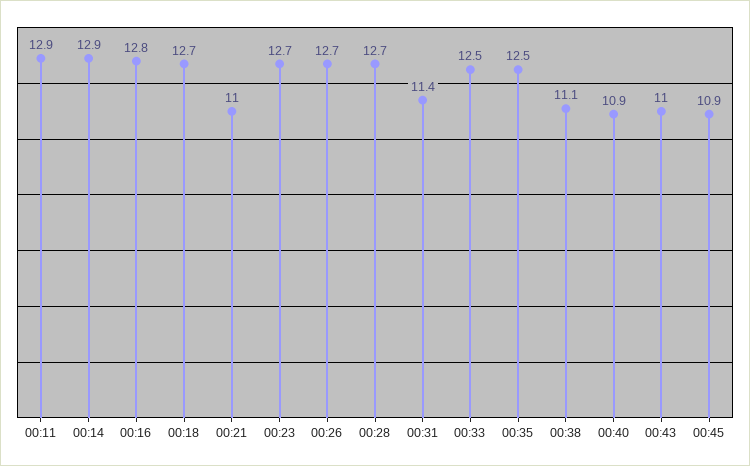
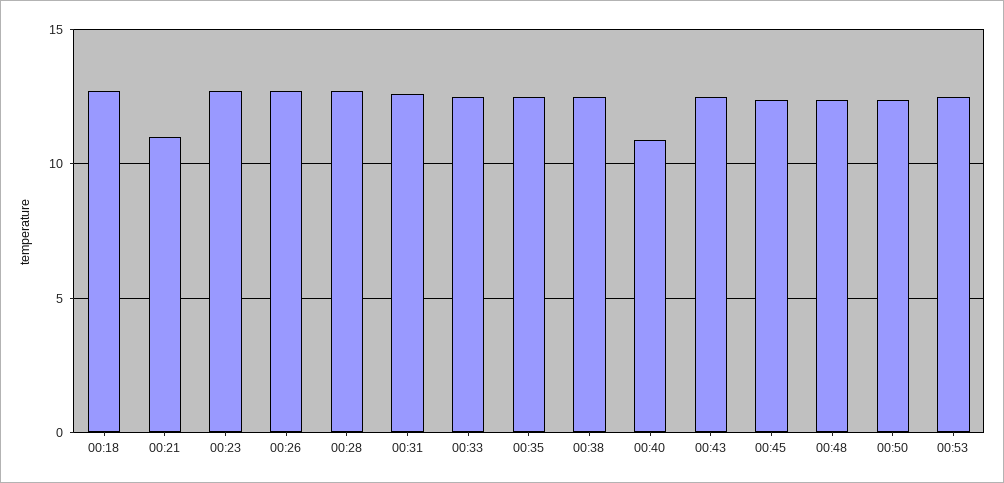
00:11: 12.9 -> none
00:14: 12.9 -> none
00:16: 12.8 -> none
00:31: 11.4 -> 12.5
00:38: 11.1 -> 12.5
00:43: 11 -> 12.5
00:45: 10.9 -> 12.5
00:48: none -> 12.5
00:50: none -> 12.5
00:53: none -> 12.5

